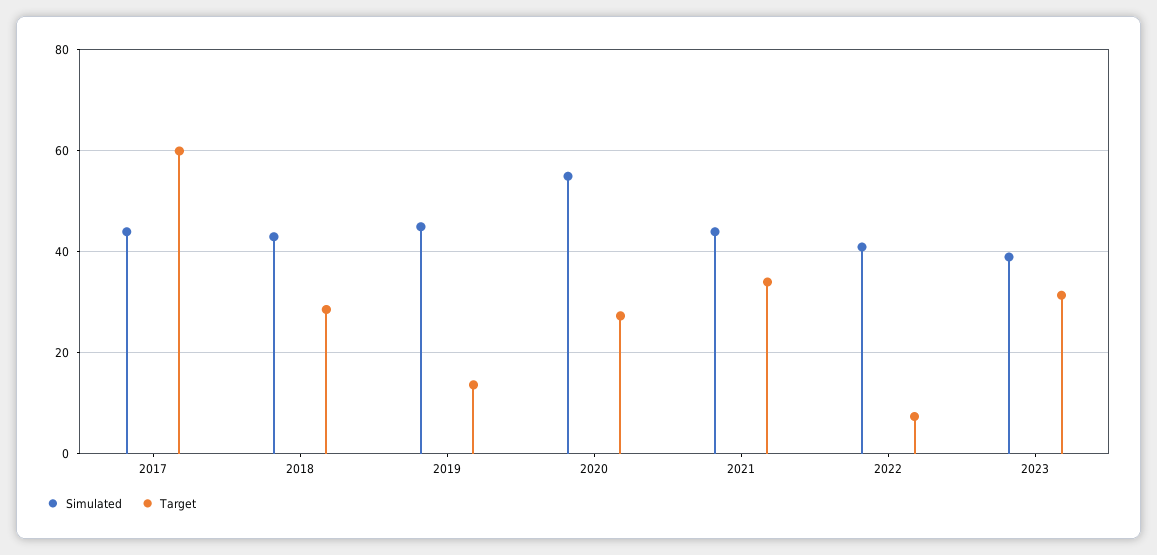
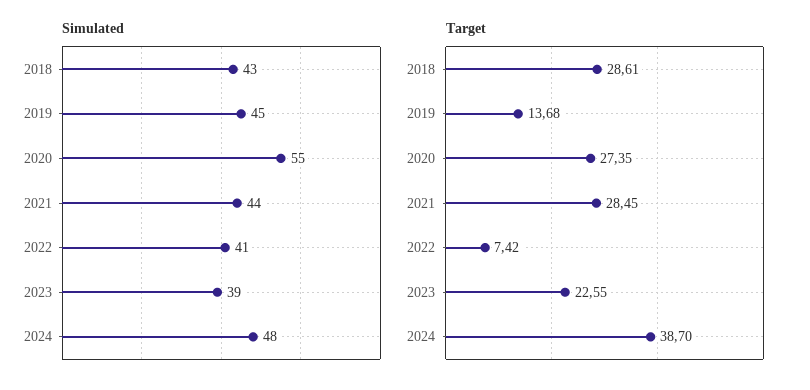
Simulated, 2017: 44 -> none
Target, 2017: 60 -> none
Target, 2021: 34 -> 28.45
Target, 2023: 32 -> 22.55
Simulated, 2024: none -> 48
Target, 2024: none -> 38.7

